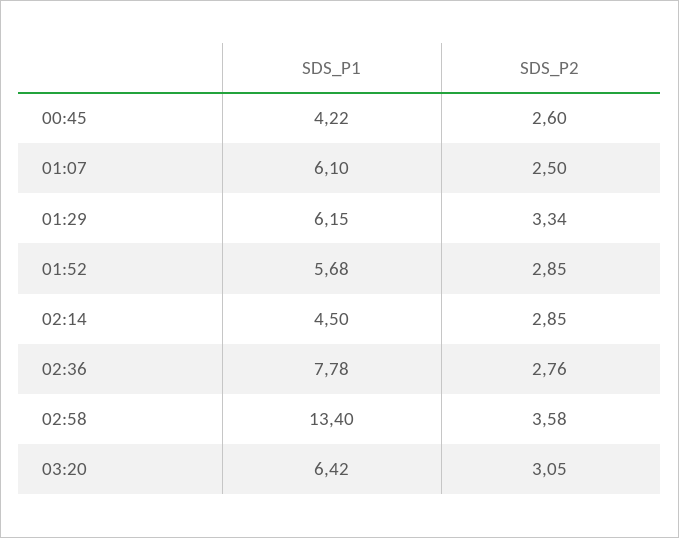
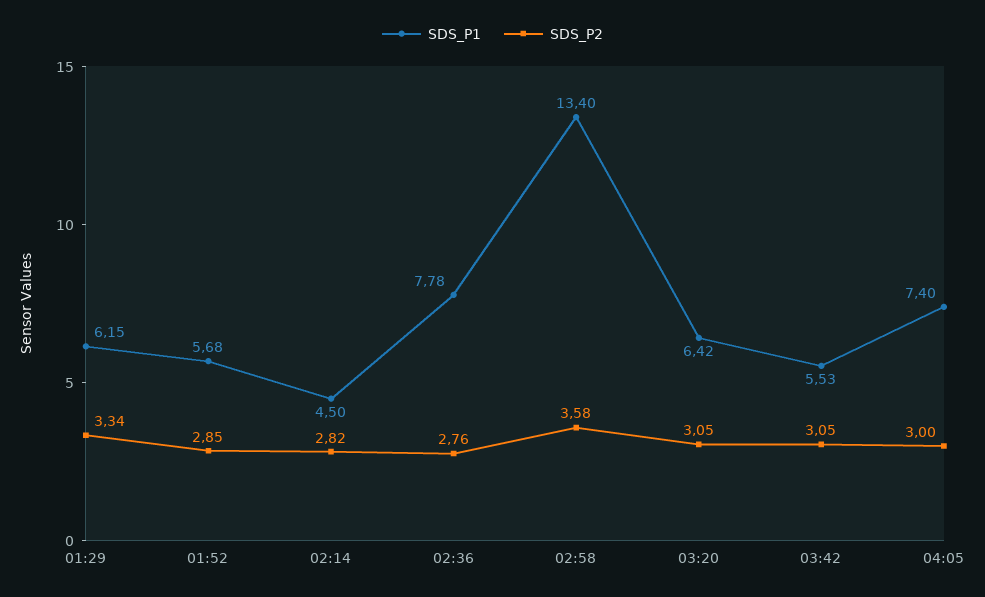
SDS_P1, 00:45: 4.22 -> none
SDS_P2, 00:45: 2.6 -> none
SDS_P1, 01:07: 6.1 -> none
SDS_P2, 01:07: 2.5 -> none
SDS_P2, 02:14: 2.85 -> 2.82
SDS_P1, 03:42: none -> 5.53
SDS_P2, 03:42: none -> 3.05
SDS_P1, 04:05: none -> 7.4
SDS_P2, 04:05: none -> 3

